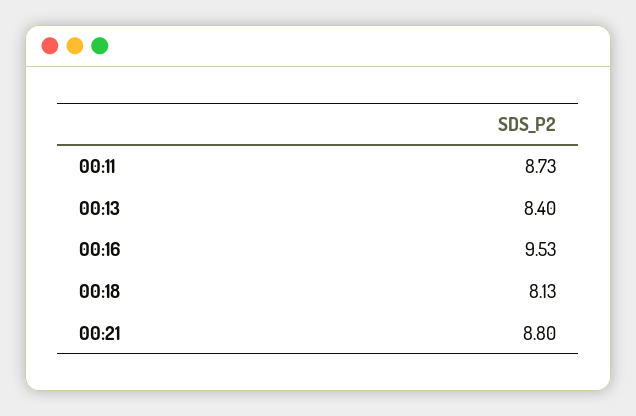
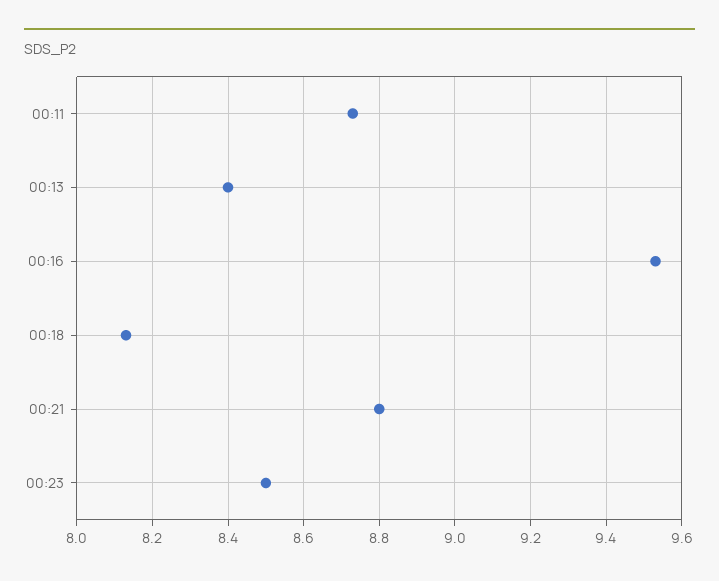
00:23: none -> 8.5

